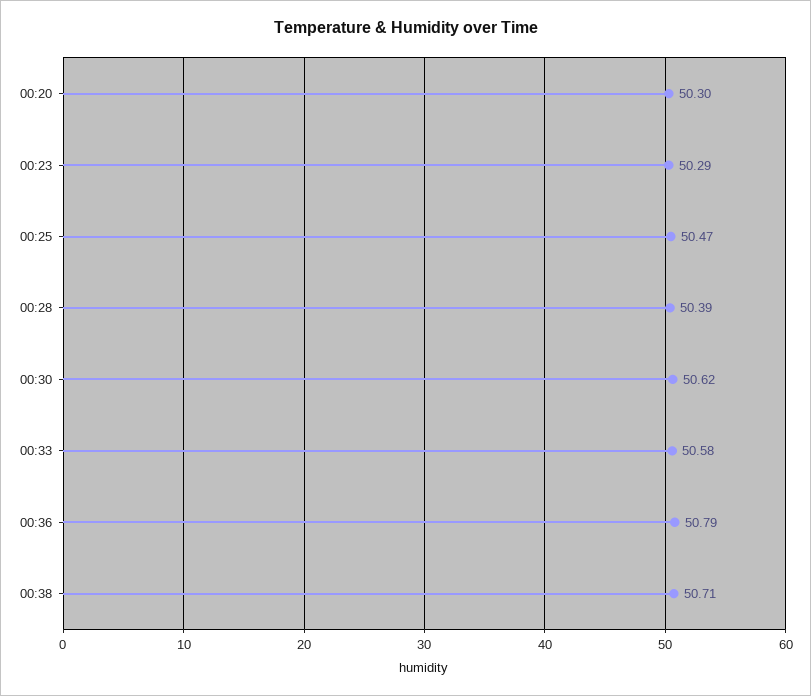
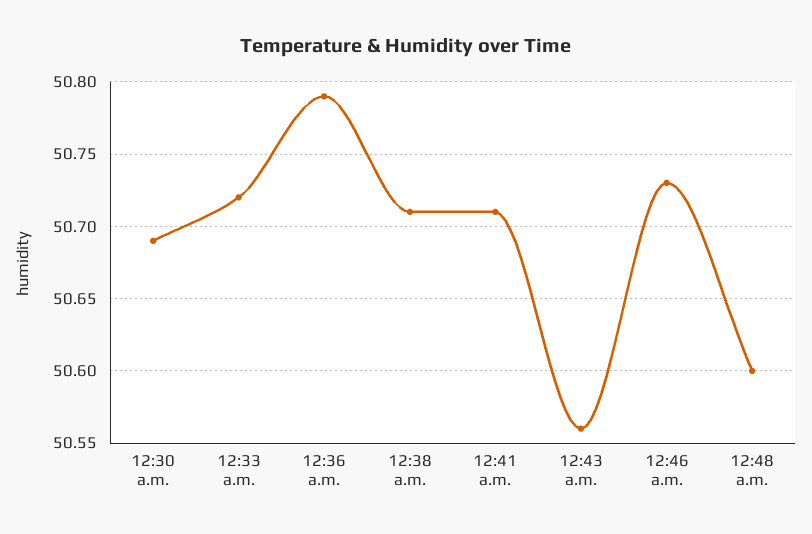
00:20: 50.3 -> none
00:23: 50.29 -> none
00:25: 50.47 -> none
00:28: 50.39 -> none
00:30: 50.62 -> 50.69
00:33: 50.58 -> 50.72
12:41 a.m.: none -> 50.71
12:43 a.m.: none -> 50.56
12:46 a.m.: none -> 50.73
12:48 a.m.: none -> 50.6

